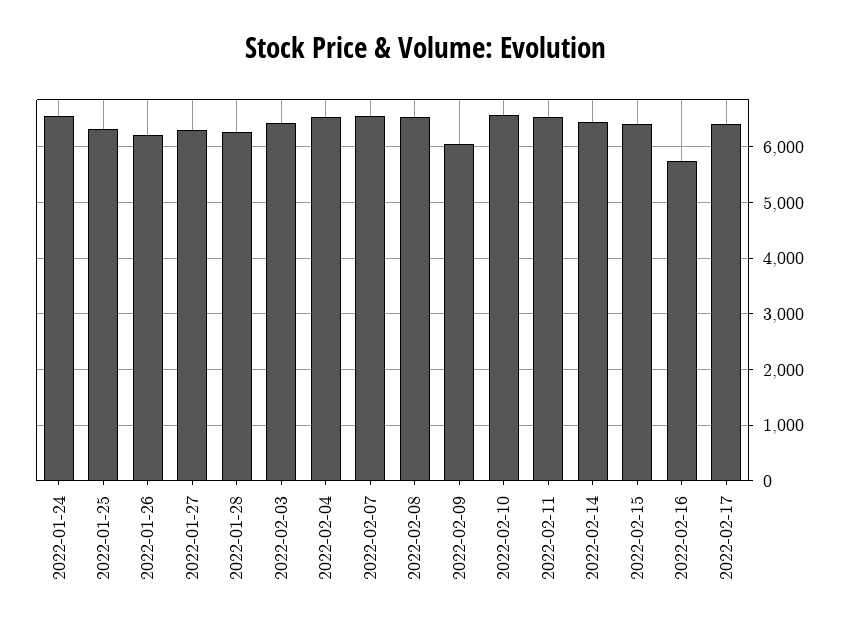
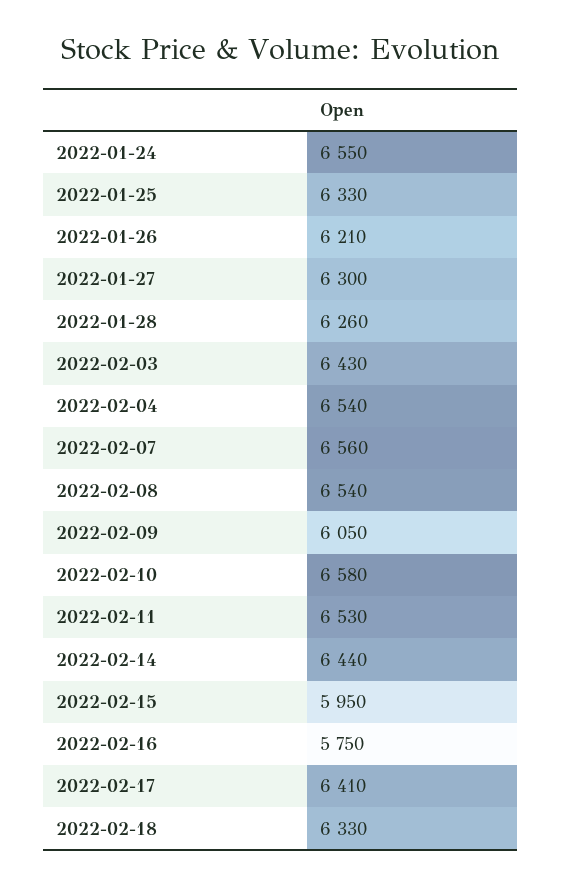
2022-02-15: 6400 -> 5950
2022-02-18: none -> 6330

